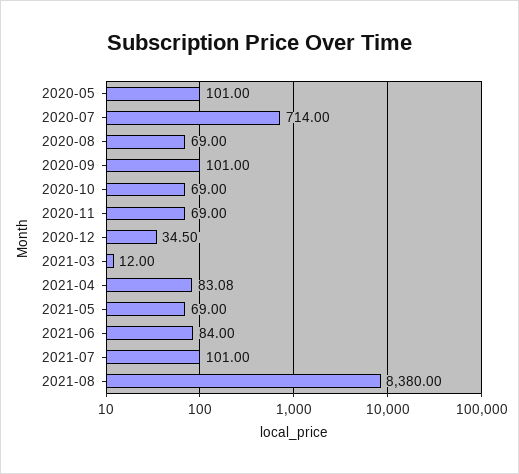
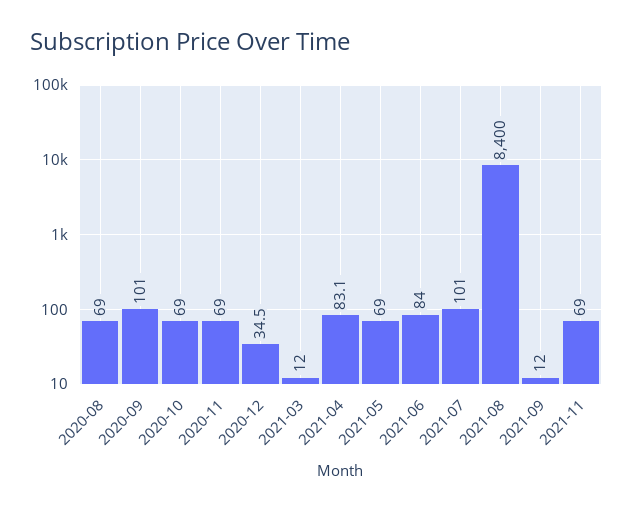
2020-05: 101 -> none
2020-07: 714 -> none
2021-08: 8380 -> 8400
2021-09: none -> 12
2021-11: none -> 69

